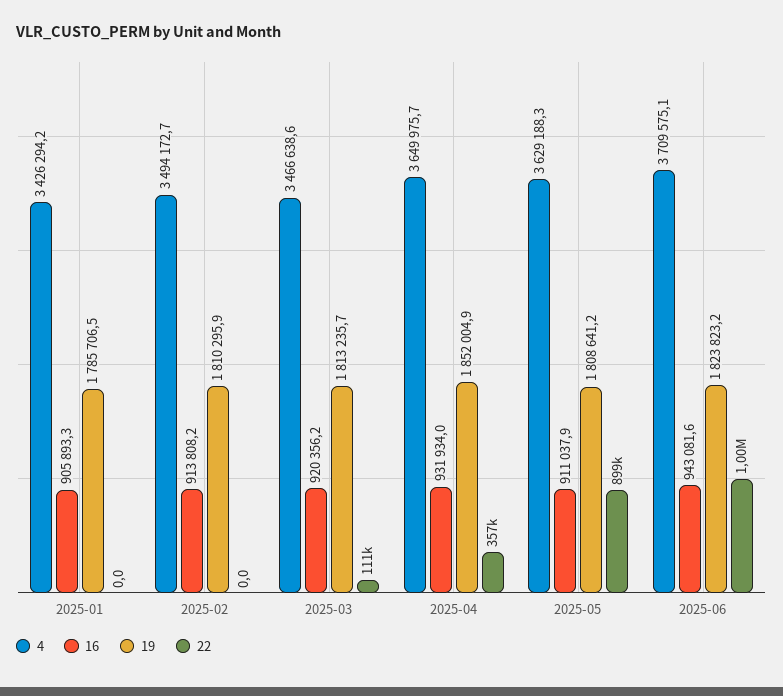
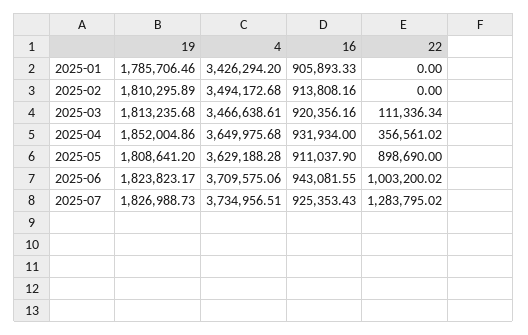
19, 2025-07: none -> 1826988.73
4, 2025-07: none -> 3734956.51
16, 2025-07: none -> 925353.43
22, 2025-07: none -> 1283795.02

